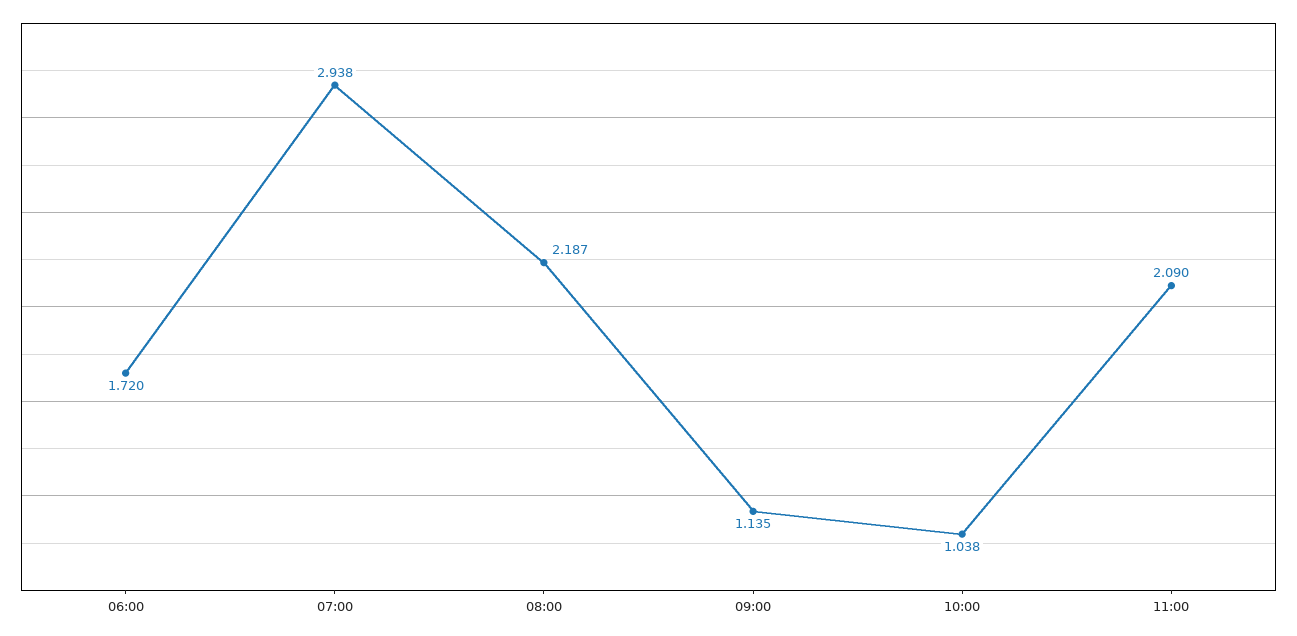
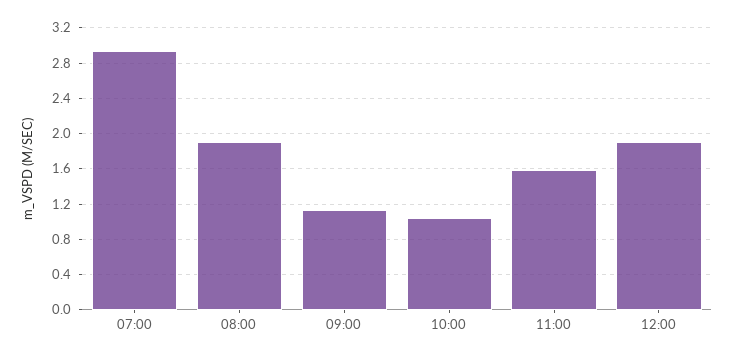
06:00: 1.72 -> none
08:00: 2.187 -> 1.9
11:00: 2.09 -> 1.6
12:00: none -> 1.9

